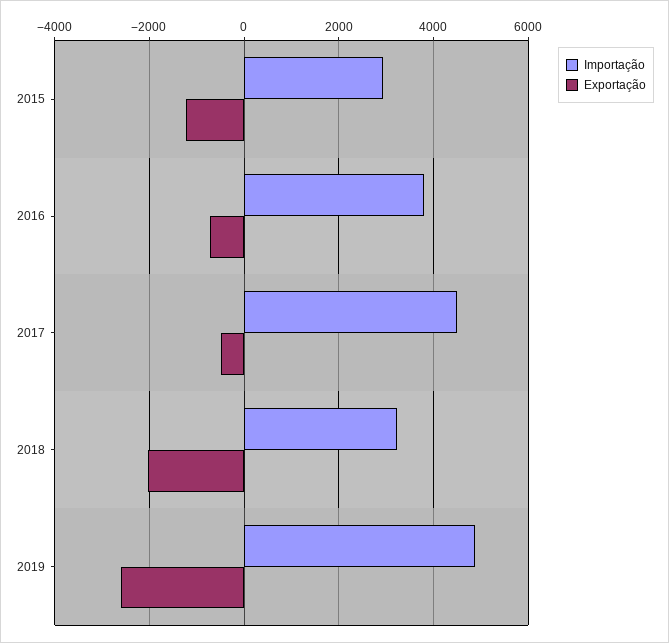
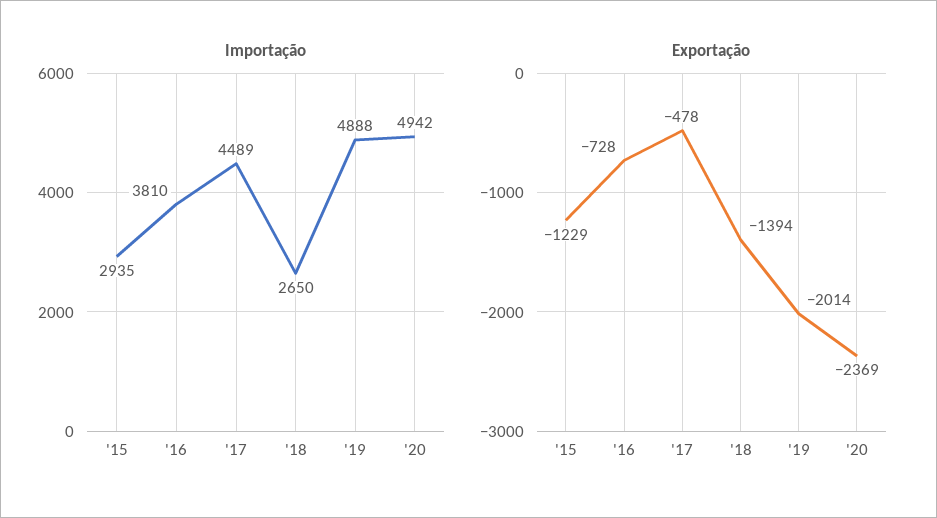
Importação, 2018: 3200 -> 2650
Exportação, 2018: -2000 -> -1394
Exportação, 2019: -2600 -> -2014
Importação, '20: none -> 4942
Exportação, '20: none -> -2369

